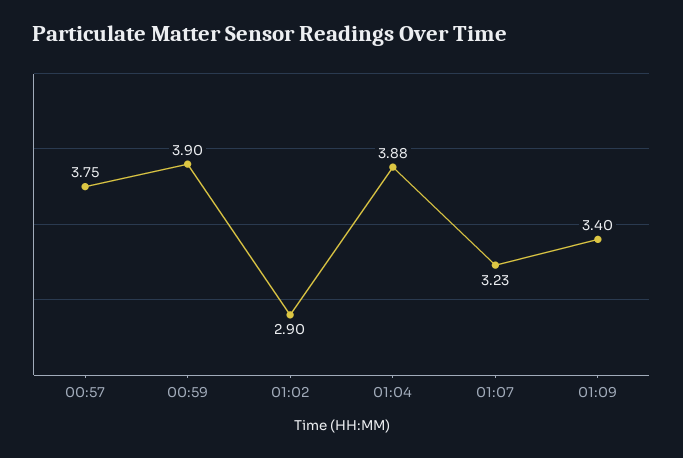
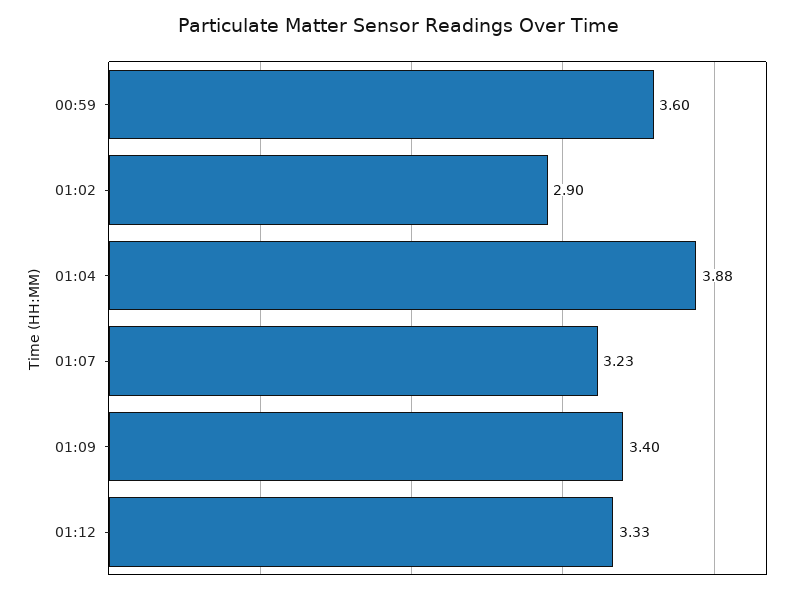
00:57: 3.75 -> none
00:59: 3.9 -> 3.6
01:12: none -> 3.33

